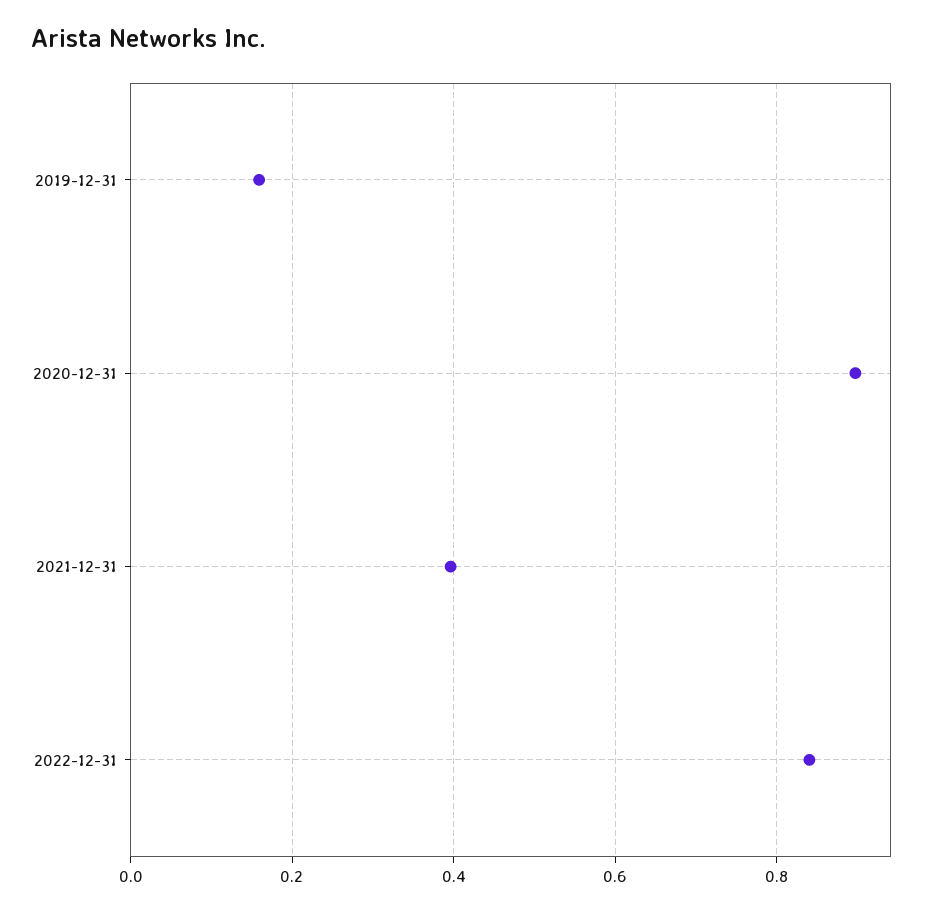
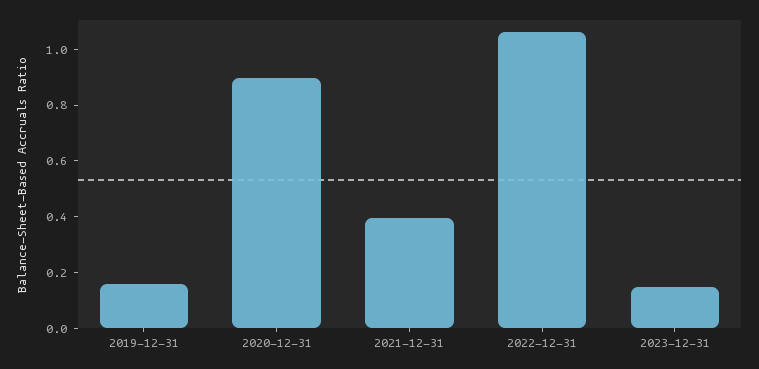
2022-12-31: 0.84 -> 1.05
2023-12-31: none -> 0.15

